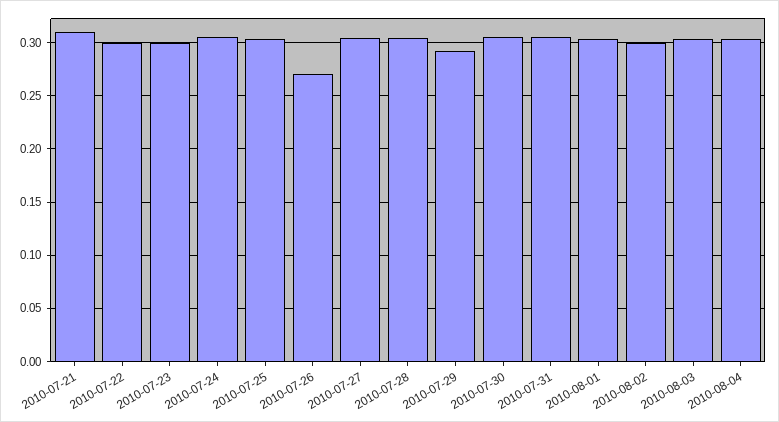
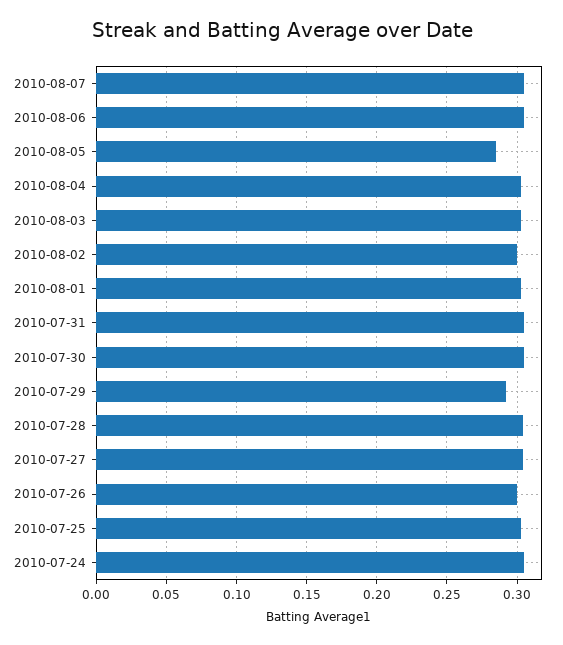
2010-07-21: 0.31 -> none
2010-07-22: 0.3 -> none
2010-07-23: 0.3 -> none
2010-07-26: 0.27 -> 0.3
2010-08-07: none -> 0.305
2010-08-06: none -> 0.305
2010-08-05: none -> 0.285

